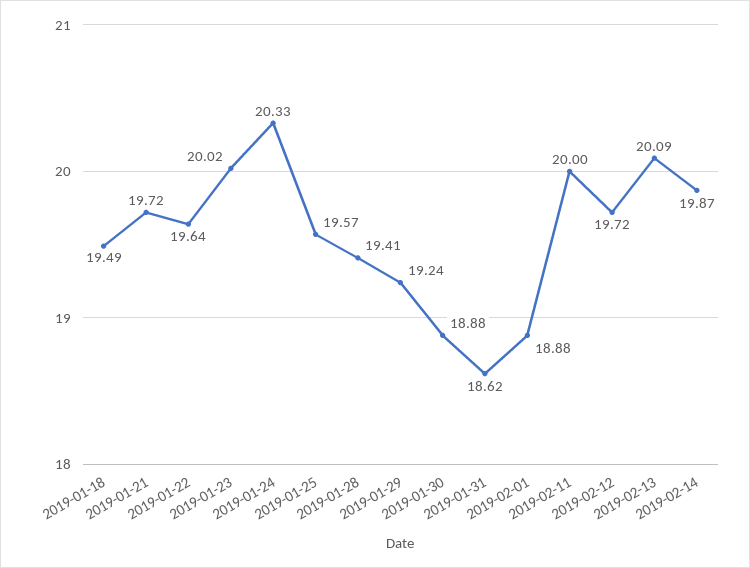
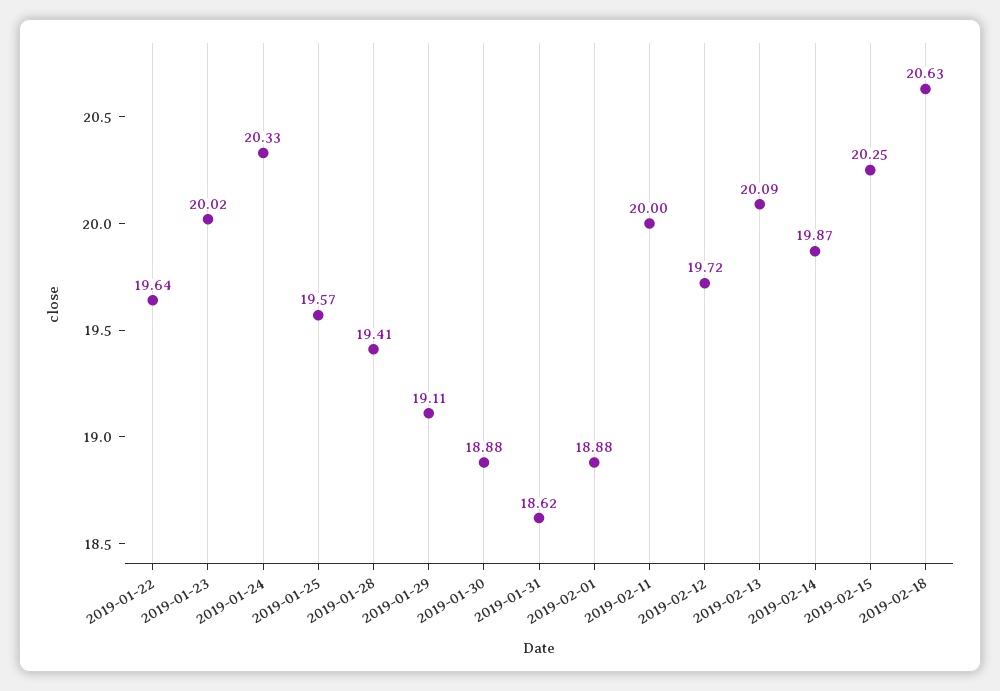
2019-01-18: 19.49 -> none
2019-01-21: 19.72 -> none
2019-01-29: 19.24 -> 19.11
2019-02-15: none -> 20.25
2019-02-18: none -> 20.63

